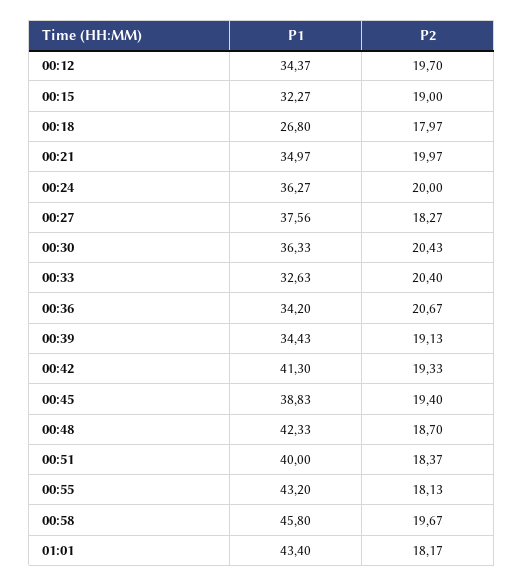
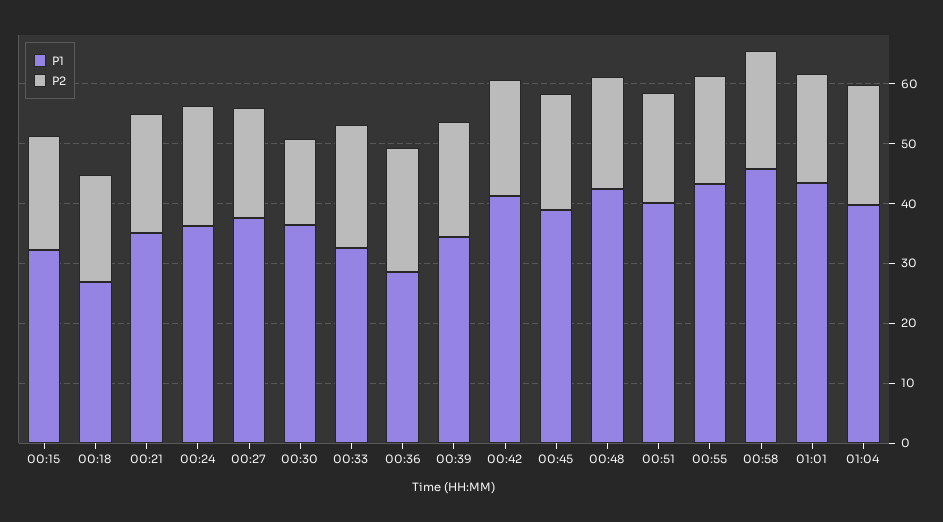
P1, 00:12: 34.37 -> none
P2, 00:12: 19.7 -> none
P2, 00:30: 20.43 -> 14
P1, 00:36: 34.2 -> 28
P1, 01:04: none -> 40
P2, 01:04: none -> 20

